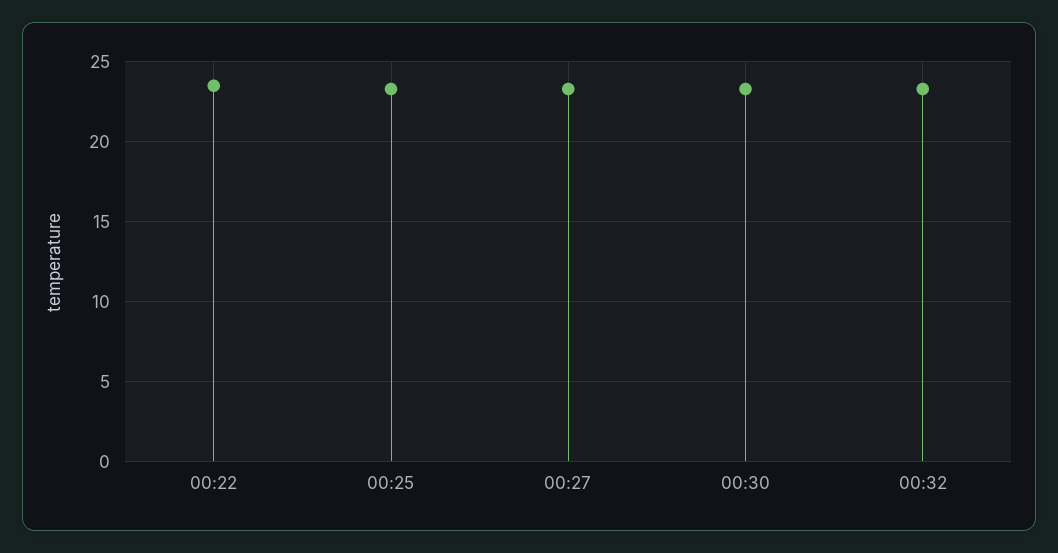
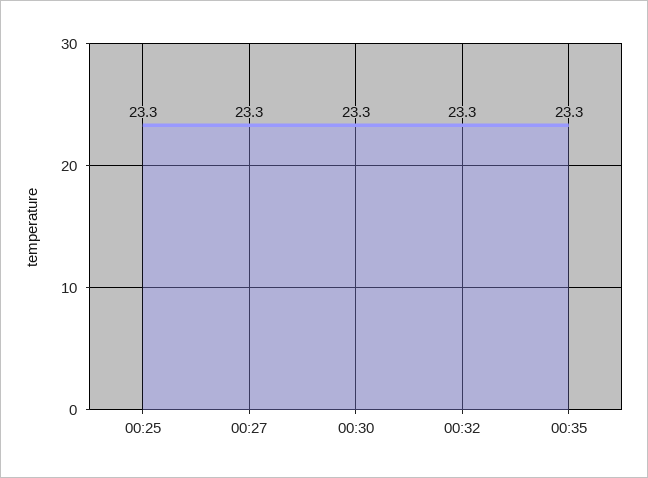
00:22: 23.5 -> none
00:35: none -> 23.3

